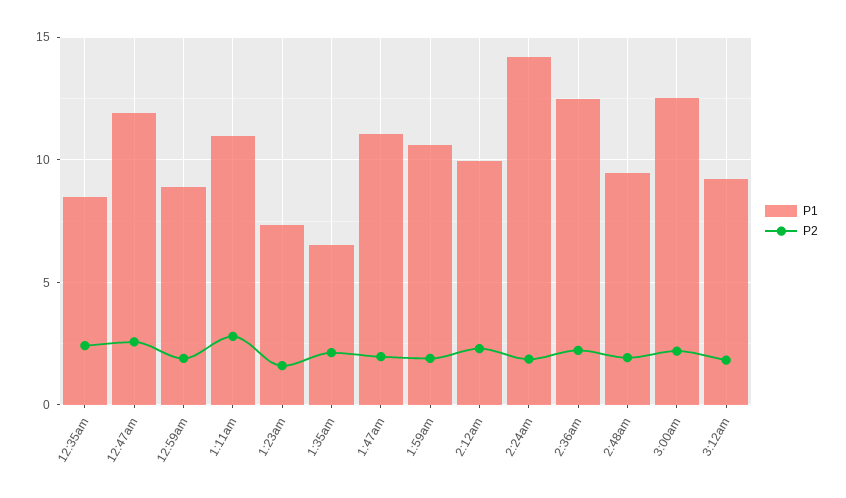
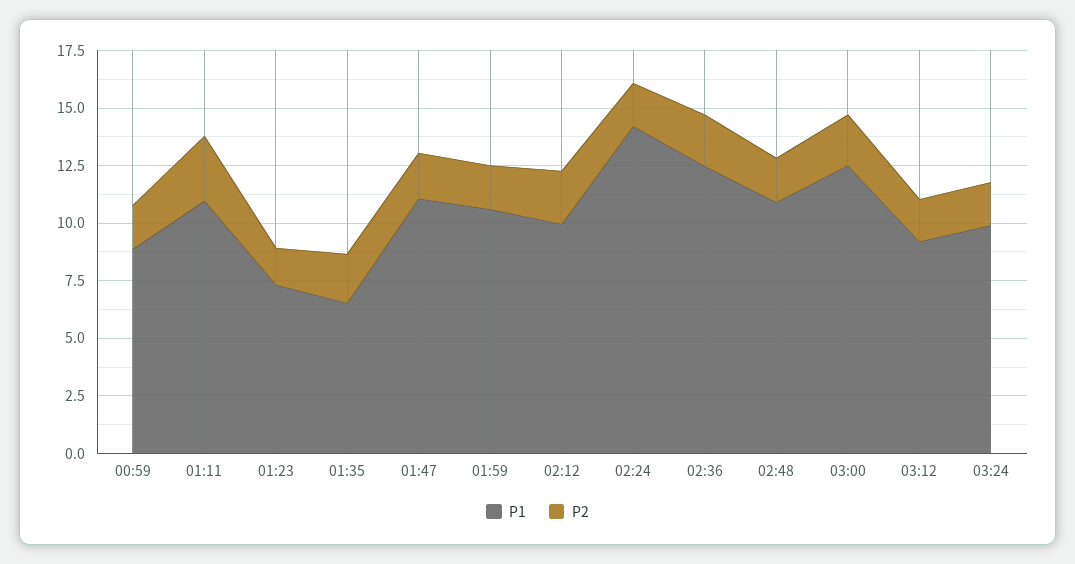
P1, 12:35am: 8.5 -> none
P2, 12:35am: 2.5 -> none
P1, 12:47am: 12 -> none
P2, 12:47am: 2.5 -> none
P1, 2:48am: 9.5 -> 11
P1, 03:24: none -> 10
P2, 03:24: none -> 2

